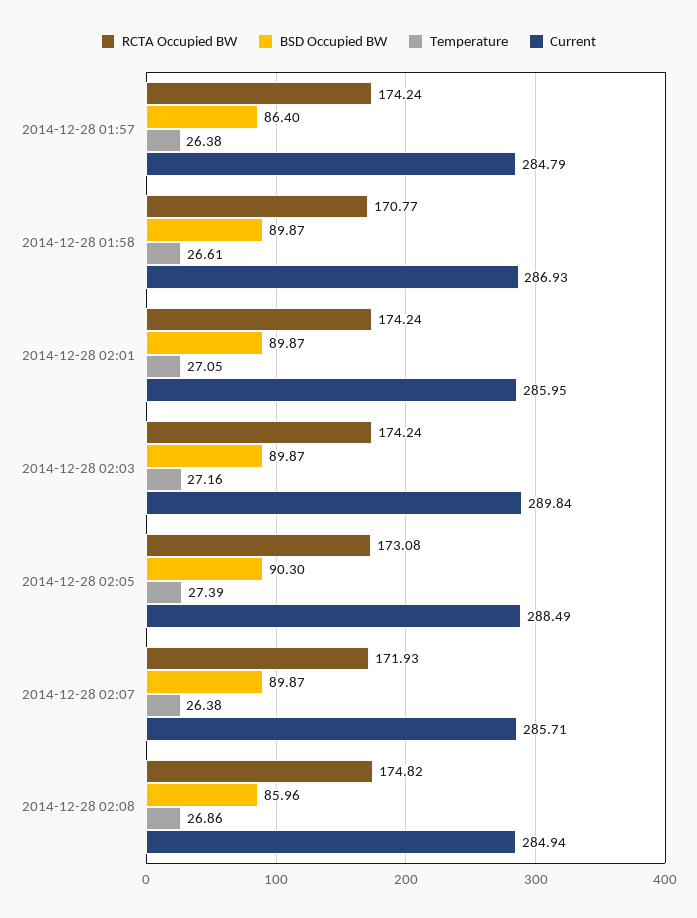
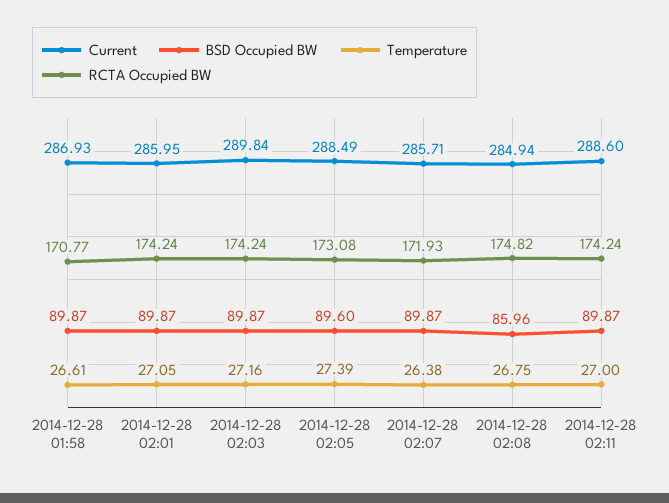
RCTA Occupied BW, 2014-12-28 01:57: 174.24 -> none
BSD Occupied BW, 2014-12-28 01:57: 86.4 -> none
Temperature, 2014-12-28 01:57: 26.38 -> none
Current, 2014-12-28 01:57: 284.79 -> none
BSD Occupied BW, 2014-12-28 02:05: 90.3 -> 89.6
Temperature, 2014-12-28 02:08: 26.86 -> 26.75
Current, 2014-12-28 02:11: none -> 288.6
BSD Occupied BW, 2014-12-28 02:11: none -> 89.87
Temperature, 2014-12-28 02:11: none -> 27
RCTA Occupied BW, 2014-12-28 02:11: none -> 174.24

